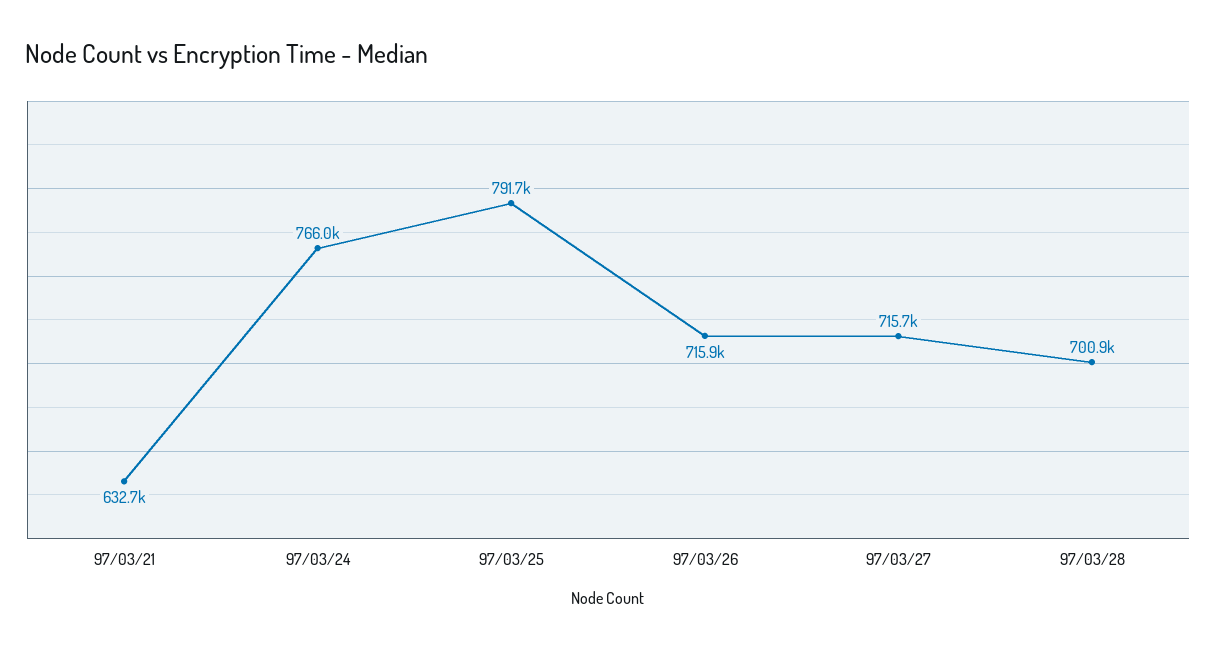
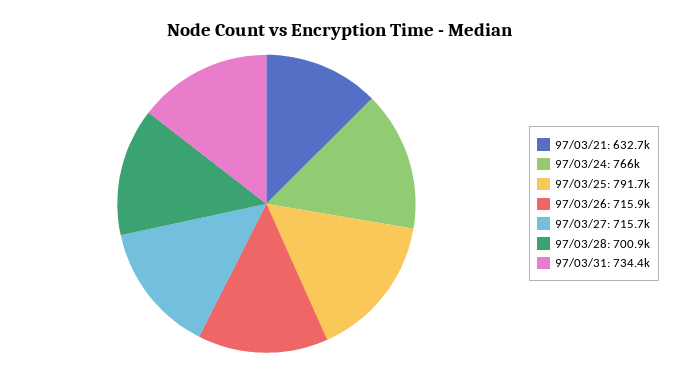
97/03/31: none -> 734400

